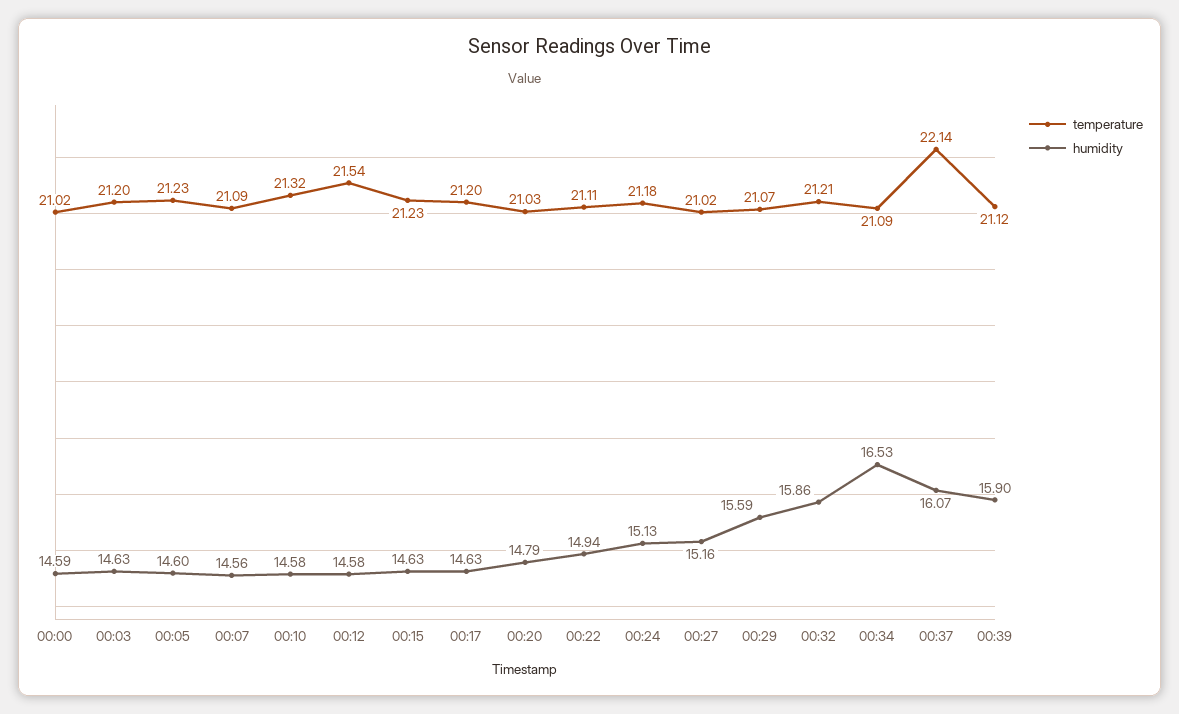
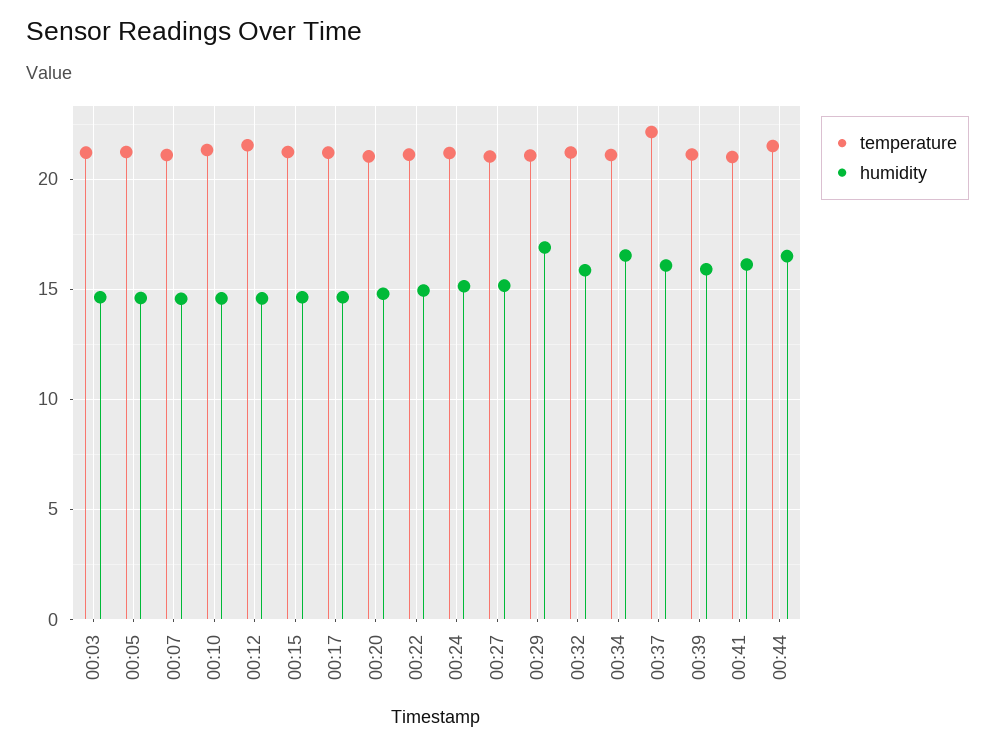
temperature, 00:00: 21.02 -> none
humidity, 00:00: 14.59 -> none
humidity, 00:29: 15.59 -> 17
temperature, 00:41: none -> 21
humidity, 00:41: none -> 16
temperature, 00:44: none -> 21.5
humidity, 00:44: none -> 16.5

